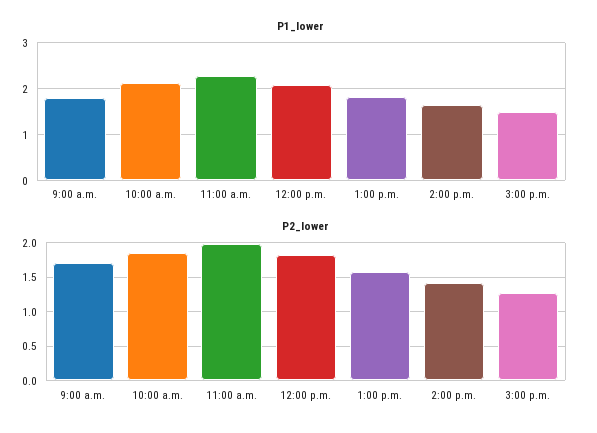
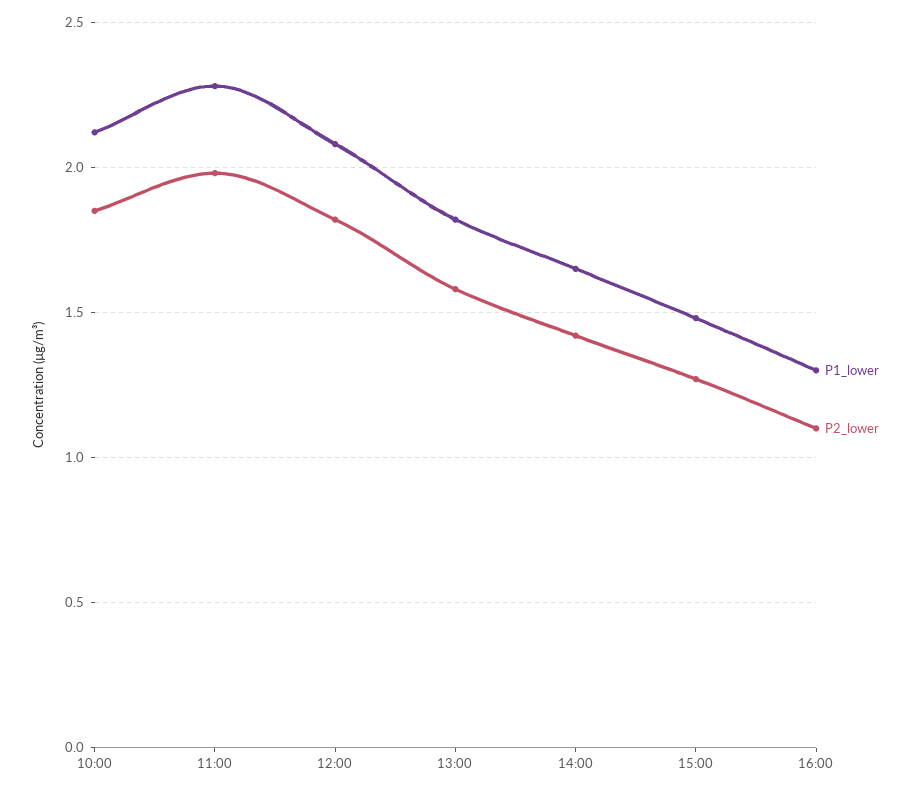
P1_lower, 9:00 a.m.: 1.8 -> none
P2_lower, 9:00 a.m.: 1.7 -> none
P1_lower, 16:00: none -> 1.3
P2_lower, 16:00: none -> 1.1

